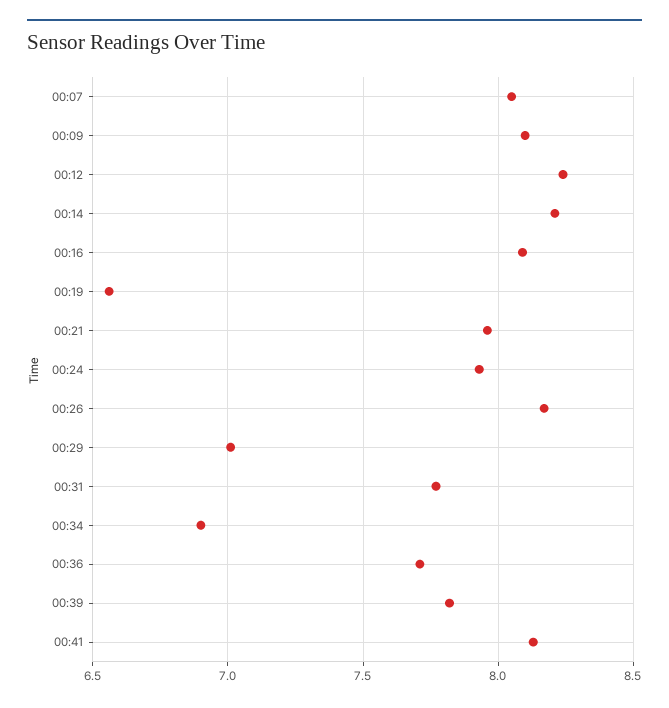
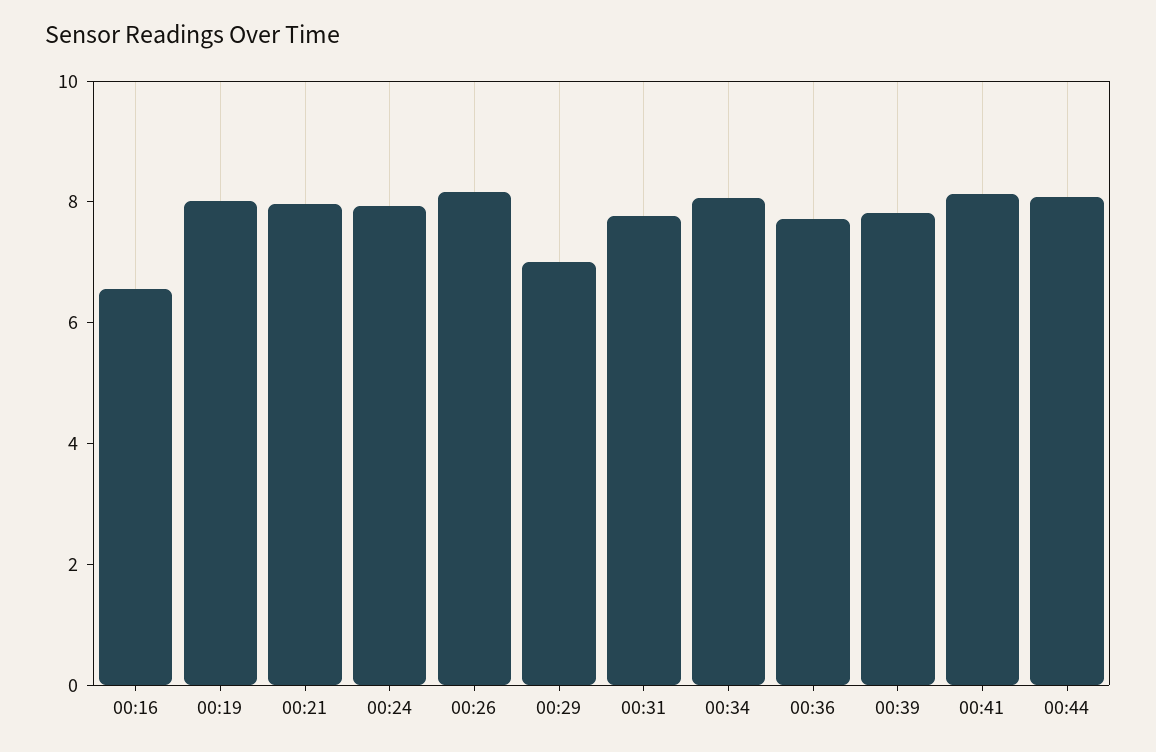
00:07: 8.05 -> none
00:09: 8.1 -> none
00:12: 8.25 -> none
00:14: 8.2 -> none
00:16: 8.1 -> 6.5
00:19: 6.55 -> 8
00:34: 6.9 -> 8
00:44: none -> 8

